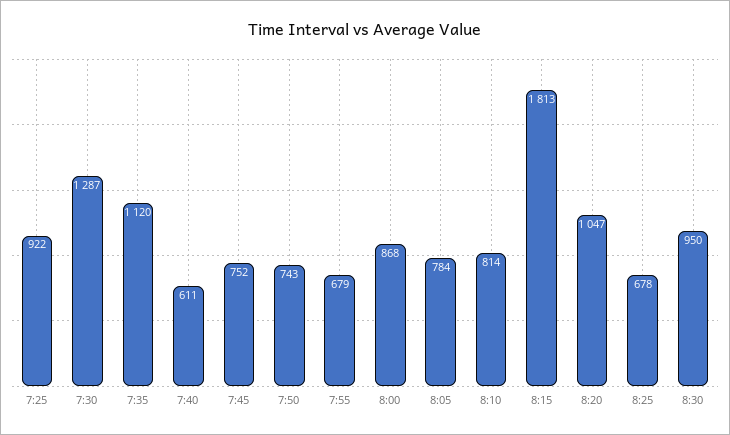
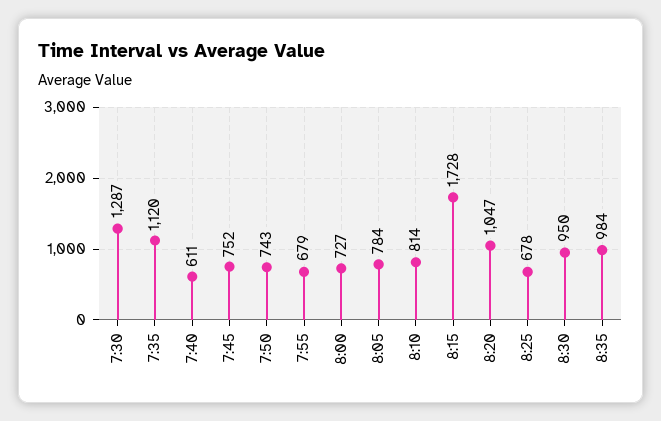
7:25: 922 -> none
8:00: 868 -> 727
8:15: 1813 -> 1728
8:35: none -> 984

